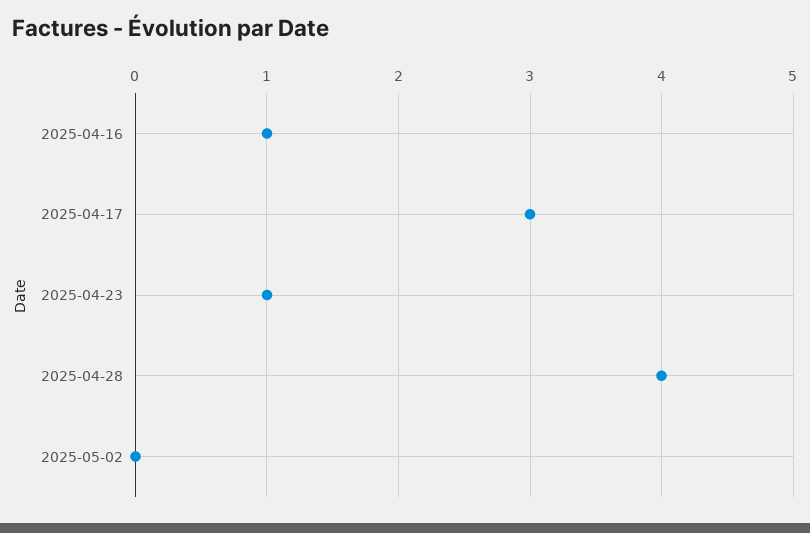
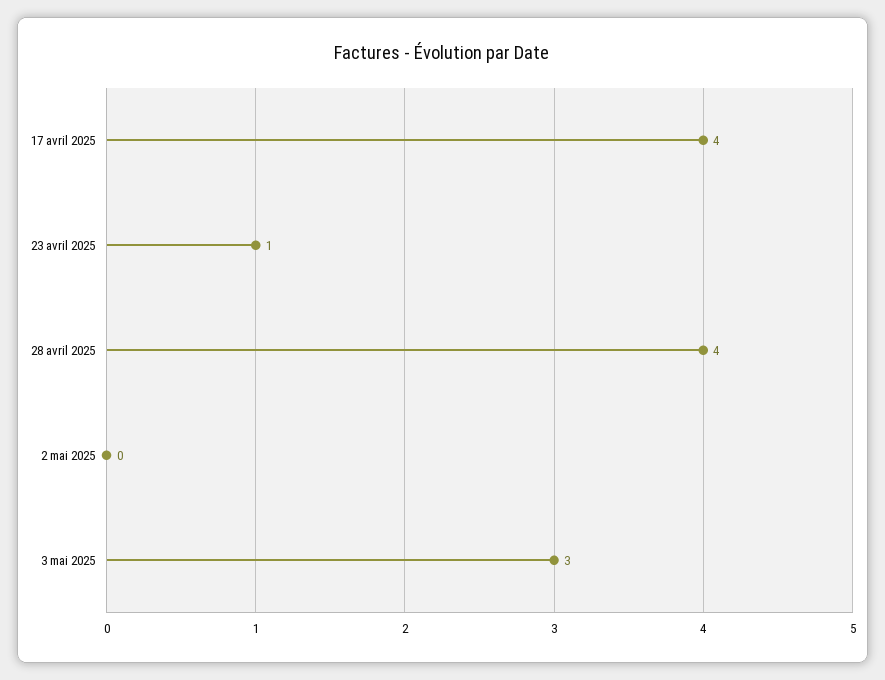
2025-04-16: 1 -> none
2025-04-17: 3 -> 4
3 mai 2025: none -> 3

